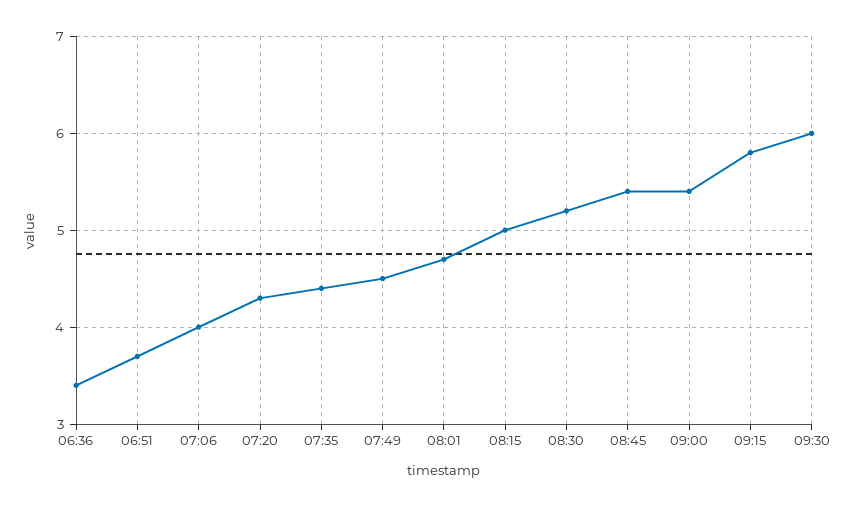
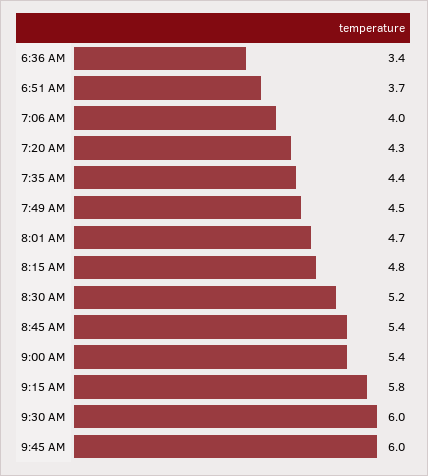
08:15: 5 -> 4.8
9:45 AM: none -> 6

